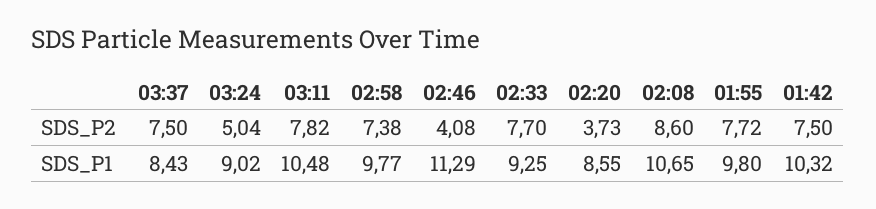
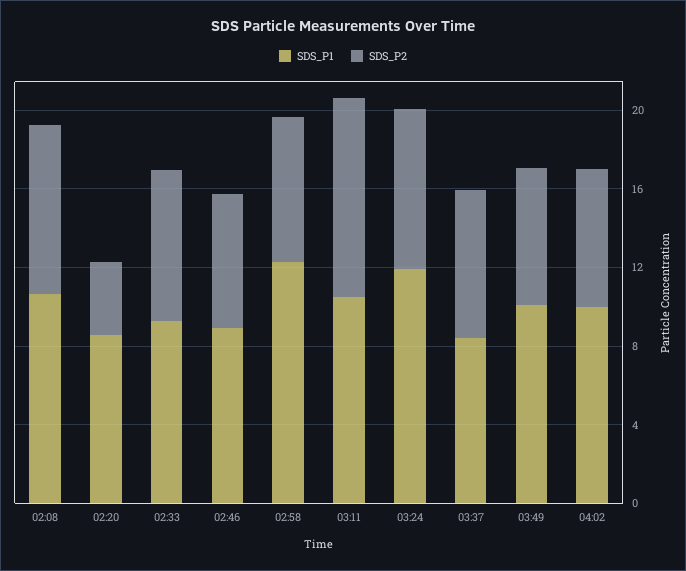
SDS_P2, 03:24: 5.04 -> 8
SDS_P2, 03:11: 7.82 -> 10
SDS_P2, 02:46: 4.08 -> 7
SDS_P2, 01:55: 7.72 -> none
SDS_P2, 01:42: 7.5 -> none
SDS_P1, 03:24: 9.02 -> 12
SDS_P1, 02:58: 9.77 -> 12
SDS_P1, 02:46: 11.29 -> 9
SDS_P1, 01:55: 9.8 -> none
SDS_P1, 01:42: 10.32 -> none
SDS_P1, 03:49: none -> 10
SDS_P2, 03:49: none -> 7
SDS_P1, 04:02: none -> 10
SDS_P2, 04:02: none -> 7

